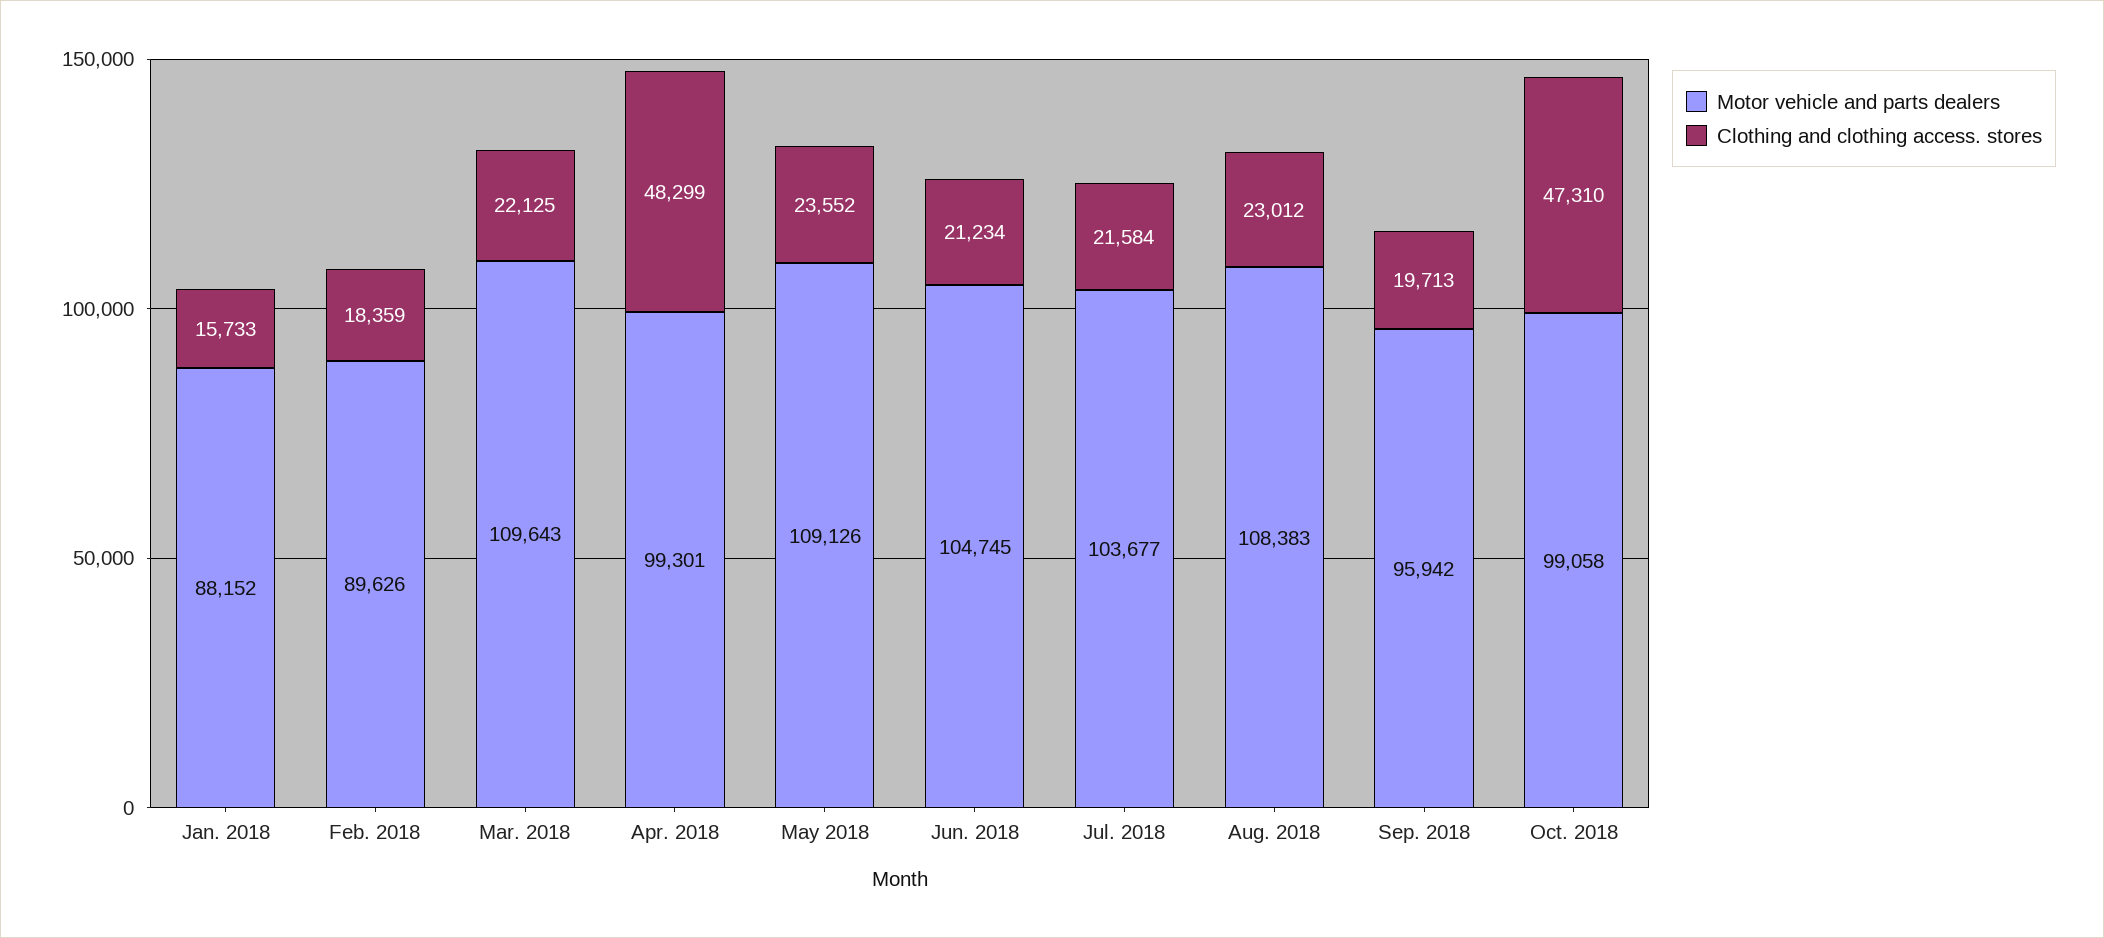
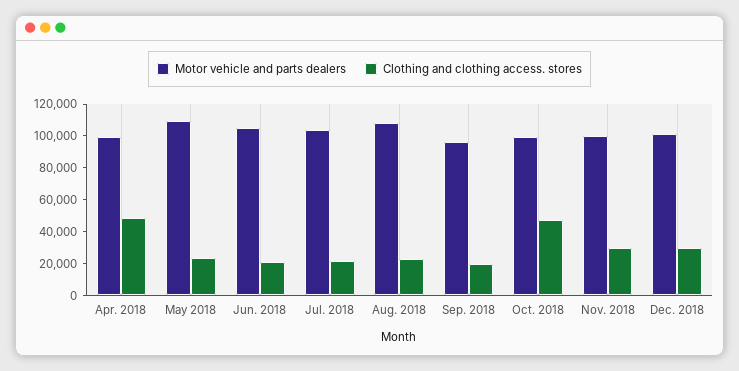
Motor vehicle and parts dealers, Jan. 2018: 88152 -> none
Clothing and clothing access. stores, Jan. 2018: 15733 -> none
Motor vehicle and parts dealers, Feb. 2018: 89626 -> none
Clothing and clothing access. stores, Feb. 2018: 18359 -> none
Motor vehicle and parts dealers, Mar. 2018: 109643 -> none
Clothing and clothing access. stores, Mar. 2018: 22125 -> none
Motor vehicle and parts dealers, Nov. 2018: none -> 100000
Clothing and clothing access. stores, Nov. 2018: none -> 30000
Motor vehicle and parts dealers, Dec. 2018: none -> 100000
Clothing and clothing access. stores, Dec. 2018: none -> 30000

